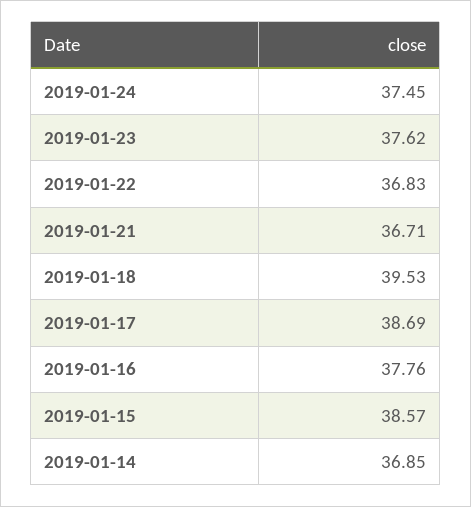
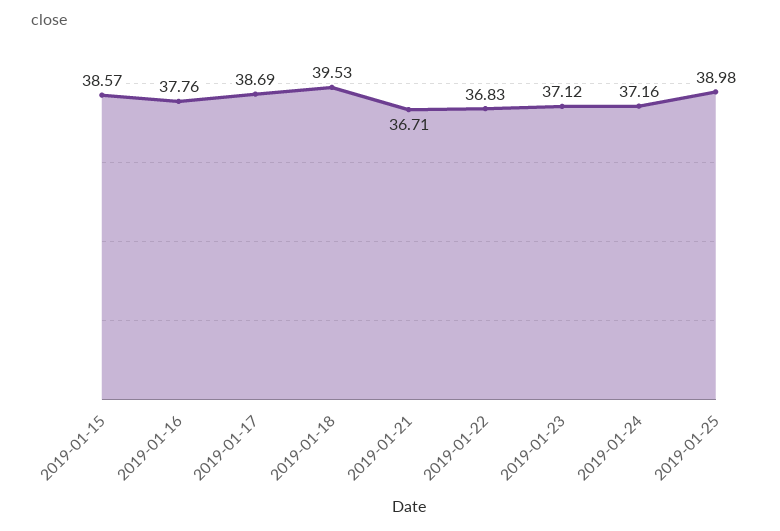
2019-01-24: 37.45 -> 37.16
2019-01-23: 37.62 -> 37.12
2019-01-14: 36.85 -> none
2019-01-25: none -> 38.98

